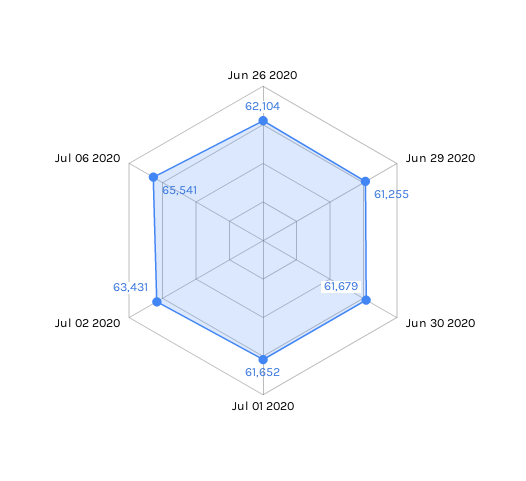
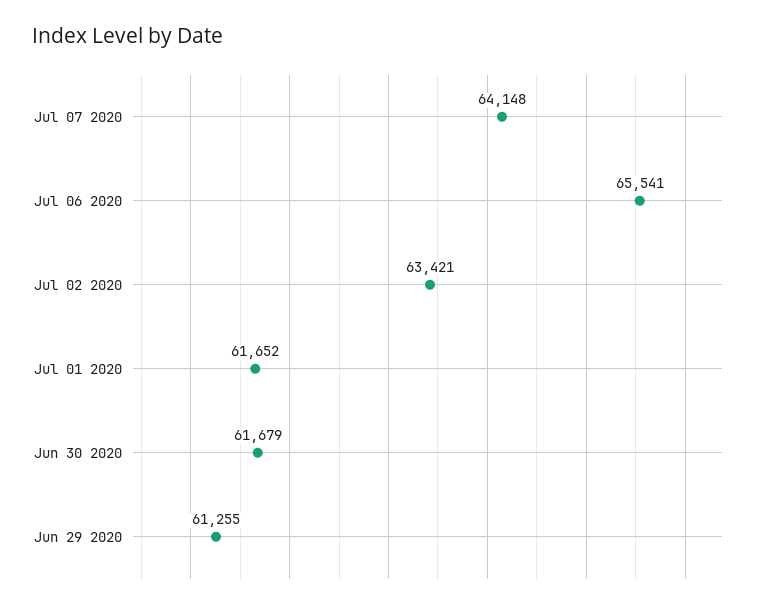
Jun 26 2020: 62104 -> none
Jul 02 2020: 63431 -> 63421
Jul 07 2020: none -> 64148

